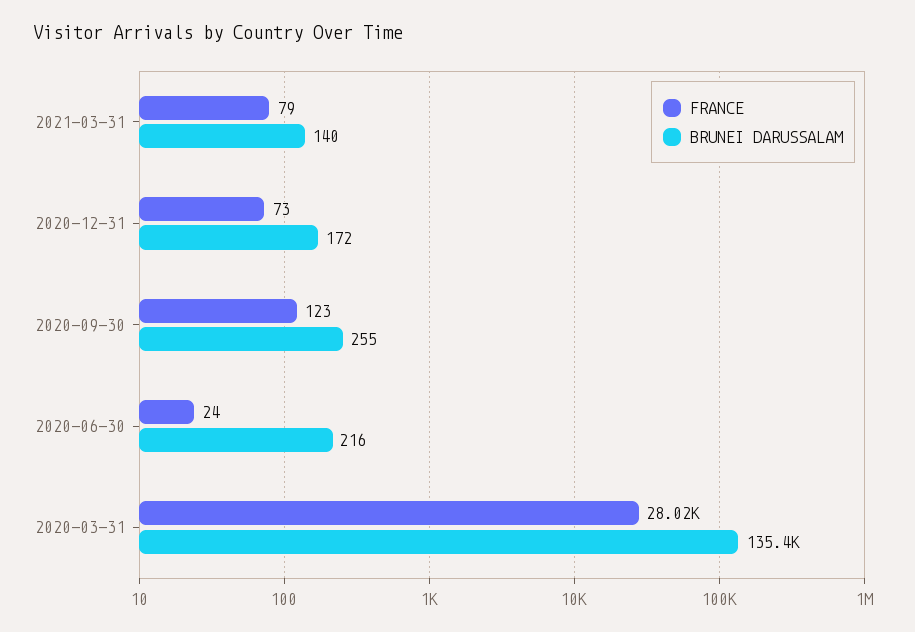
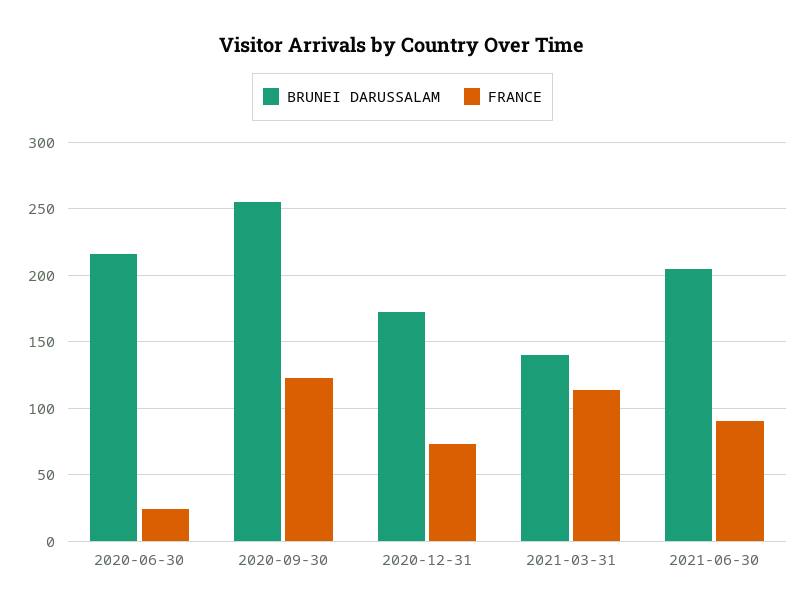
FRANCE, 2021-03-31: 79 -> 115
FRANCE, 2020-03-31: 28020 -> none
BRUNEI DARUSSALAM, 2020-03-31: 135400 -> none
BRUNEI DARUSSALAM, 2021-06-30: none -> 205
FRANCE, 2021-06-30: none -> 90

